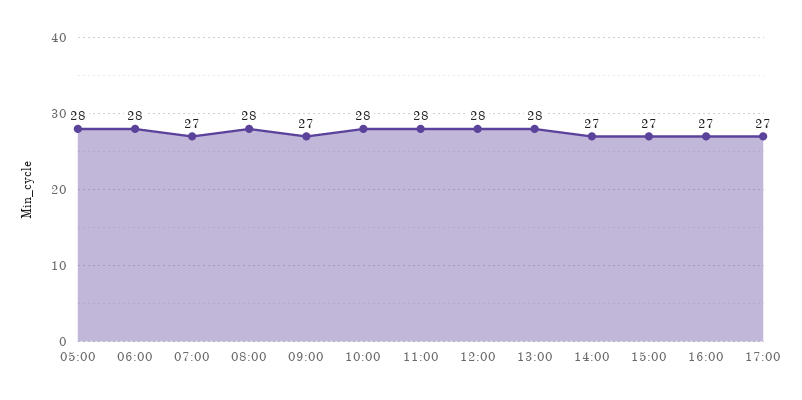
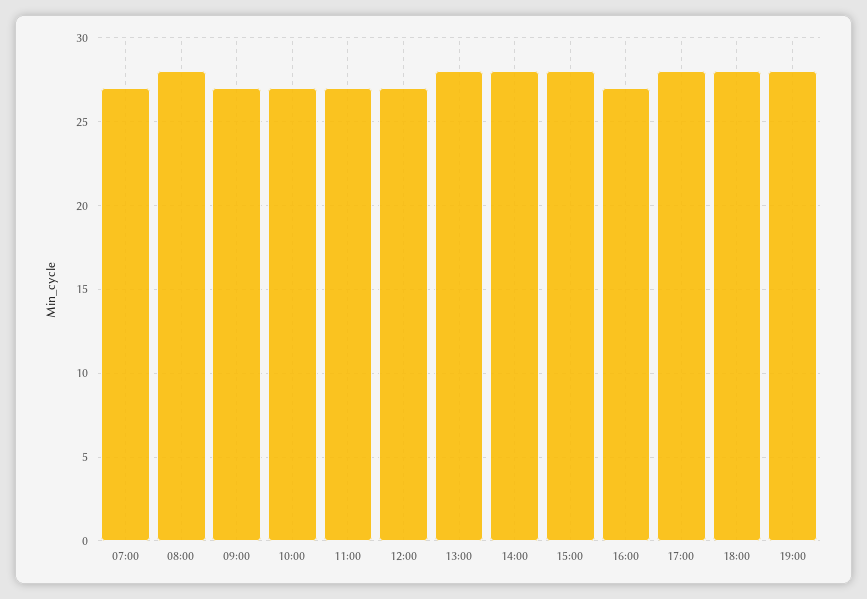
05:00: 28 -> none
06:00: 28 -> none
10:00: 28 -> 27
11:00: 28 -> 27
12:00: 28 -> 27
14:00: 27 -> 28
15:00: 27 -> 28
17:00: 27 -> 28
18:00: none -> 28
19:00: none -> 28

